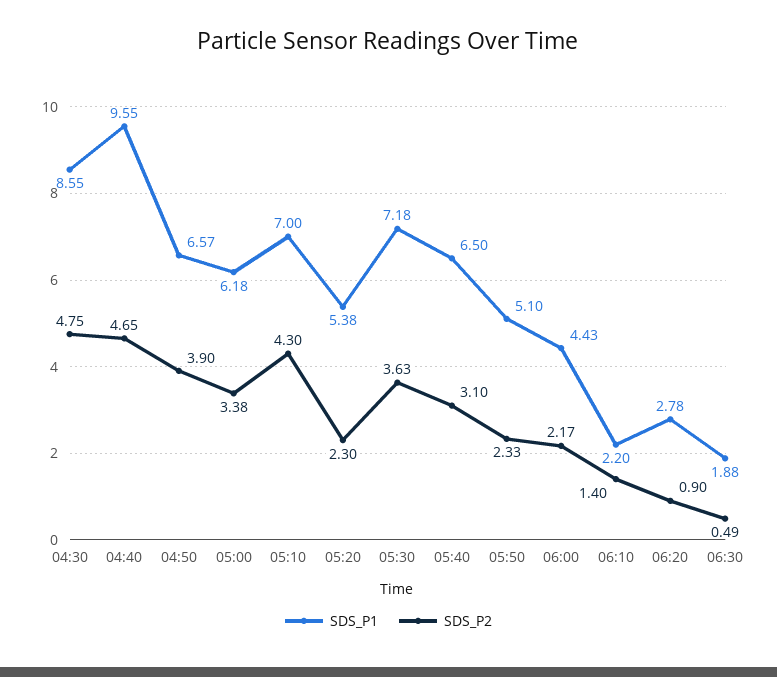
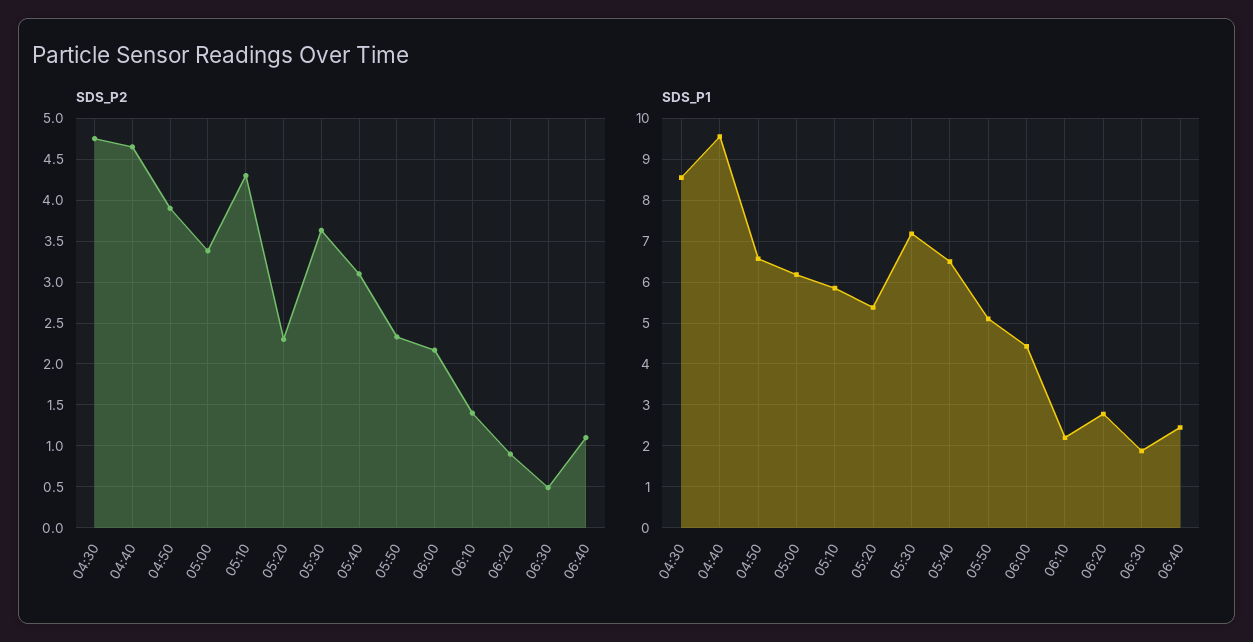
SDS_P1, 05:10: 7 -> 5.8
SDS_P2, 06:40: none -> 1.1
SDS_P1, 06:40: none -> 2.4

